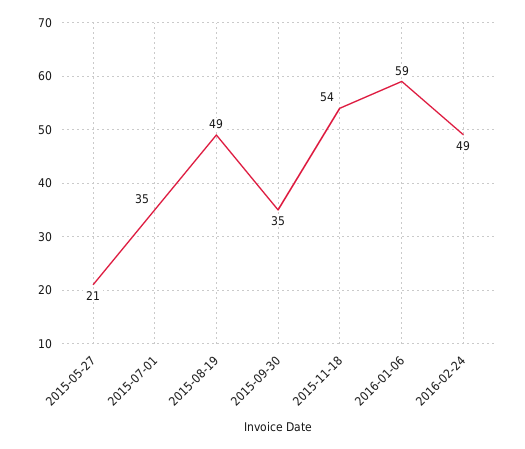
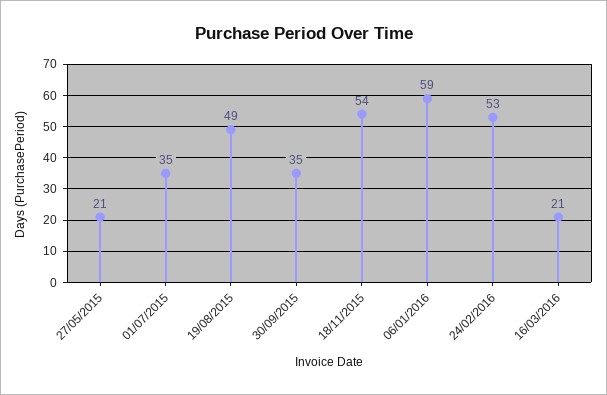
2016-02-24: 49 -> 53
16/03/2016: none -> 21

